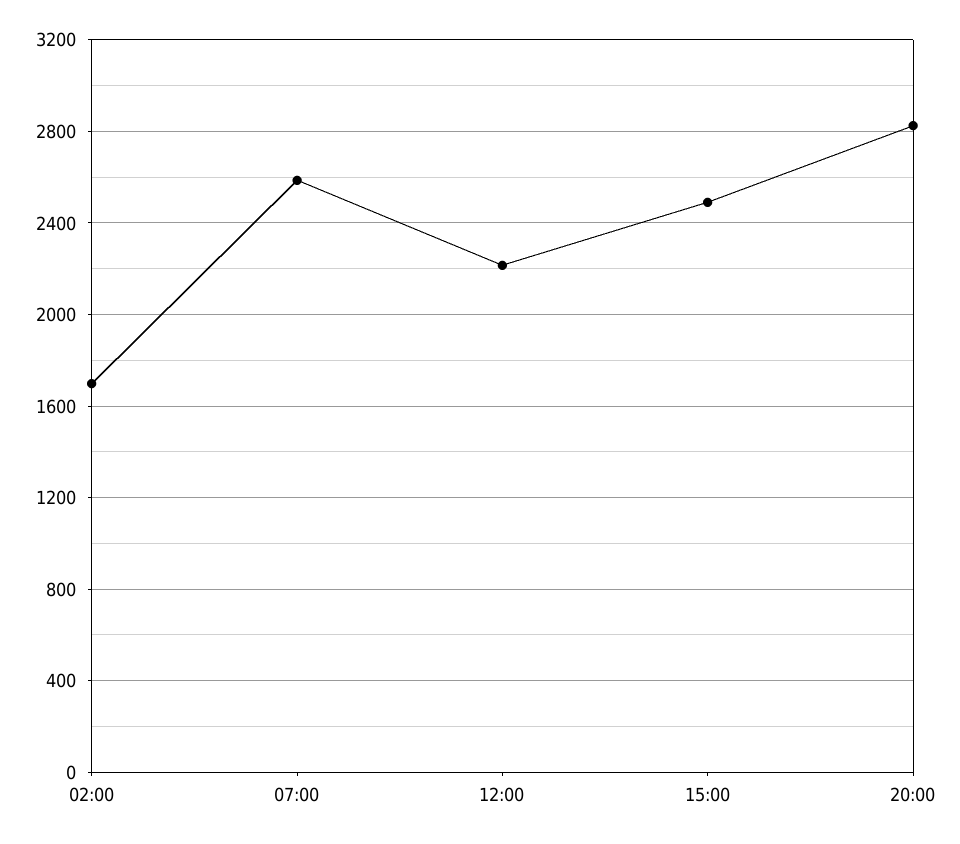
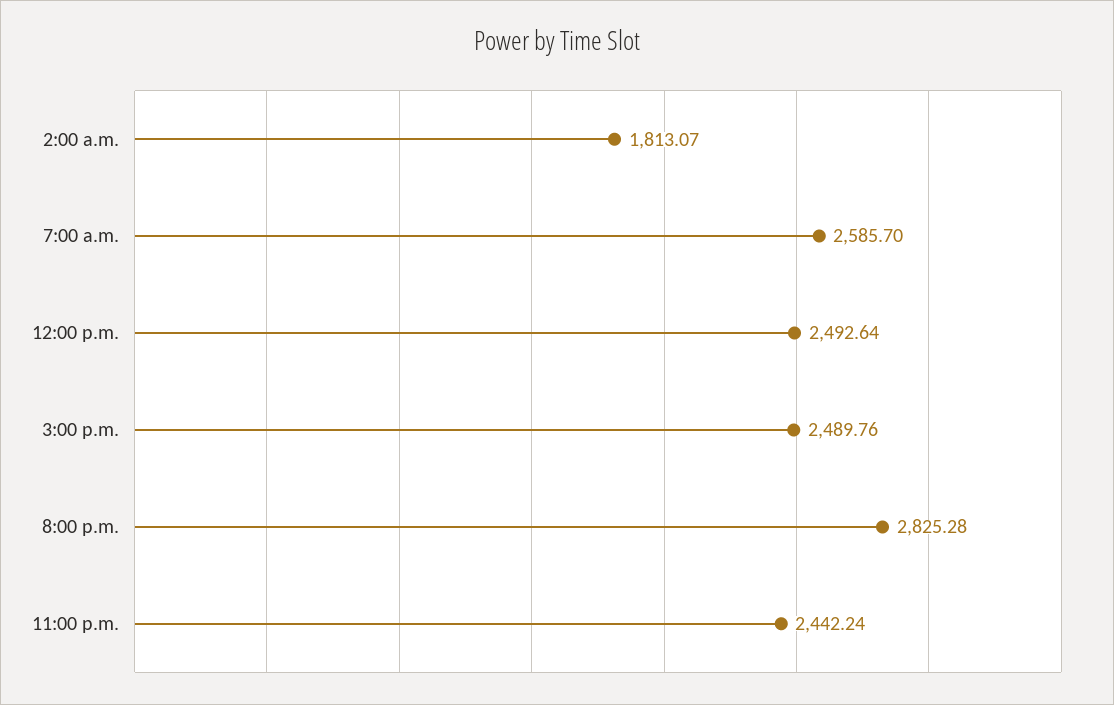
02:00: 1700 -> 1813.07
12:00: 2200 -> 2492.64
11:00 p.m.: none -> 2442.24

